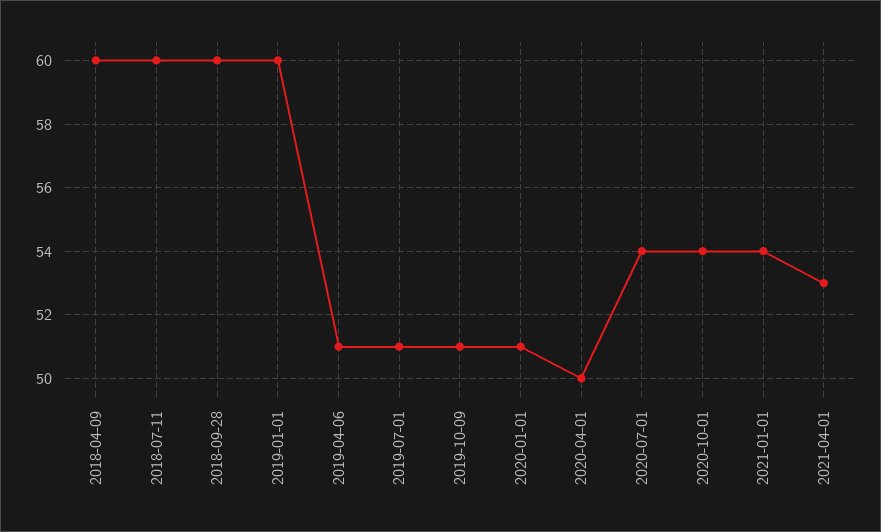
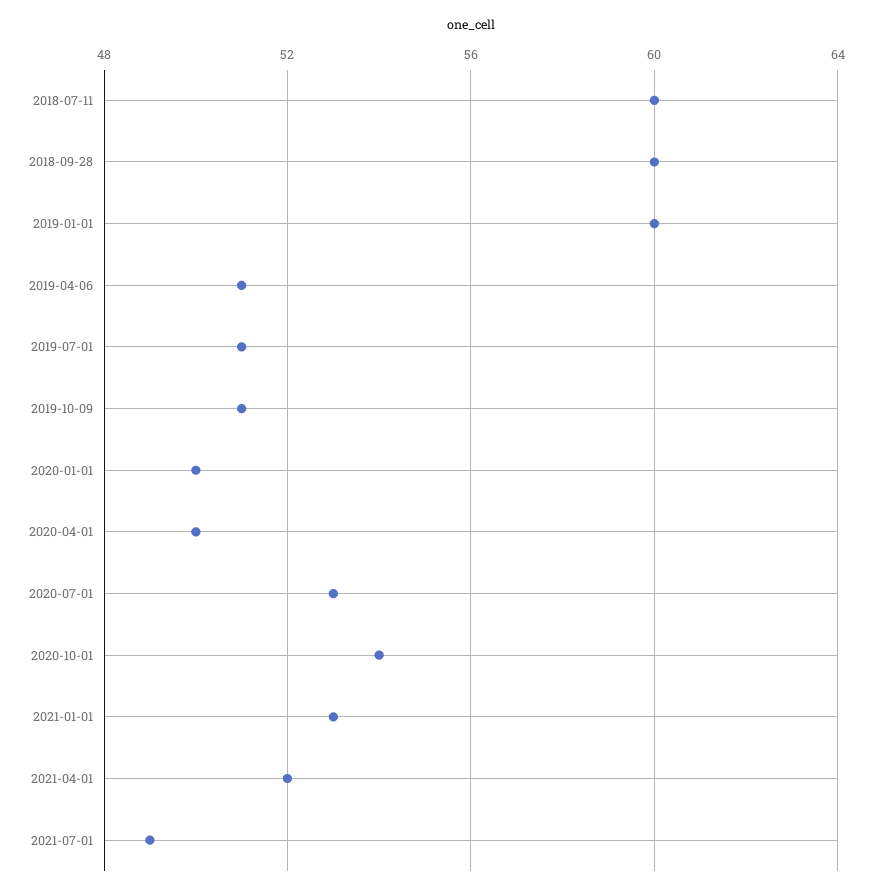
2018-04-09: 60 -> none
2020-01-01: 51 -> 50
2020-07-01: 54 -> 53
2021-01-01: 54 -> 53
2021-04-01: 53 -> 52
2021-07-01: none -> 49

